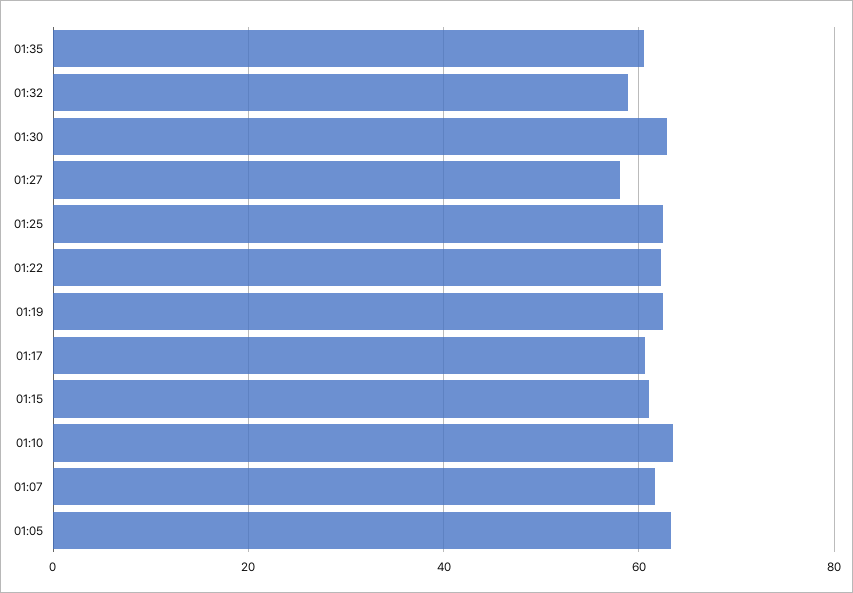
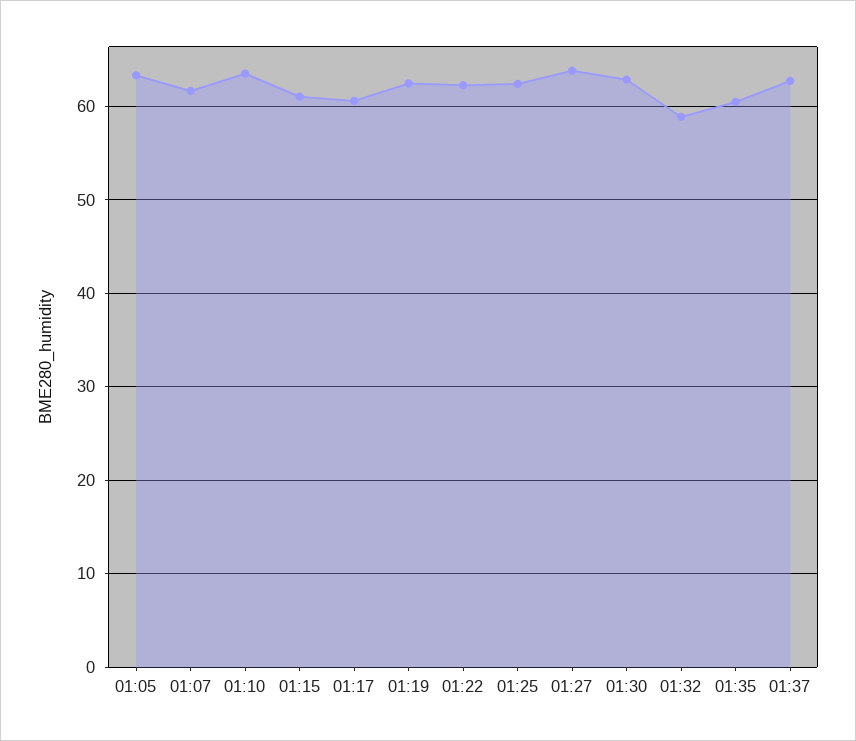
01:27: 58 -> 64
01:37: none -> 63

